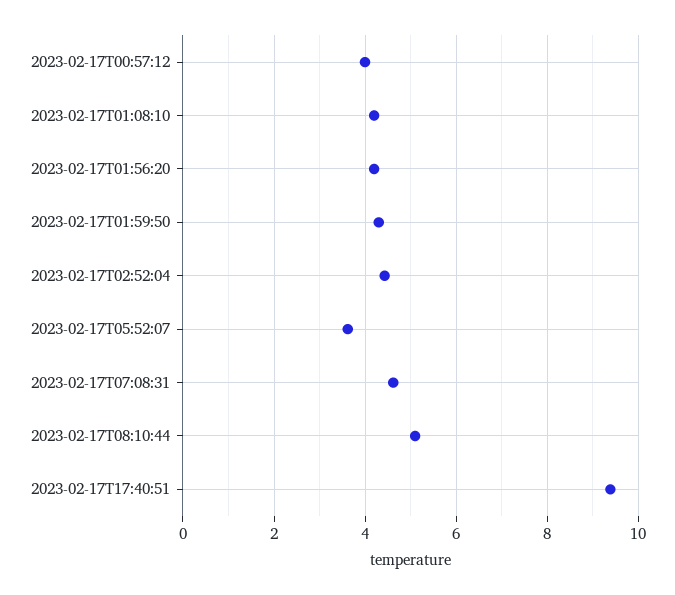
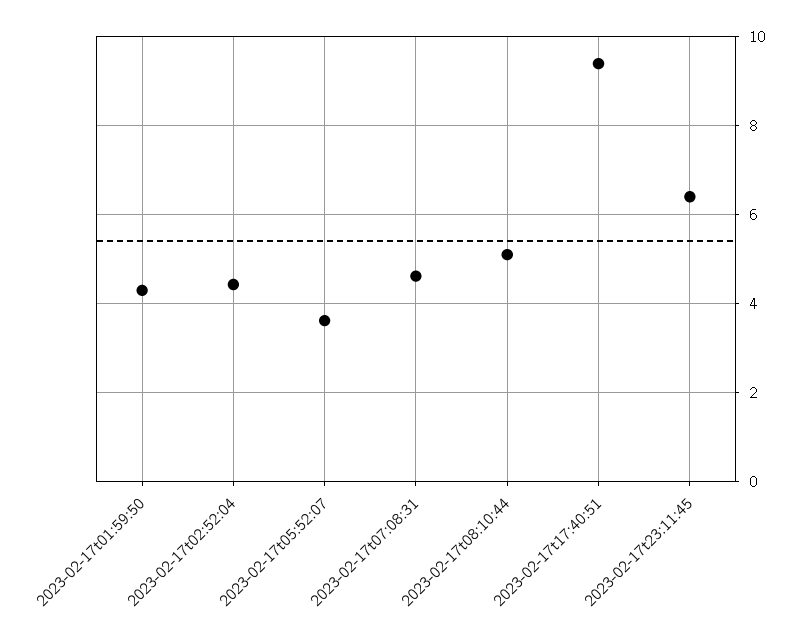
2023-02-17T00:57:12: 4 -> none
2023-02-17T01:08:10: 4.2 -> none
2023-02-17T01:56:20: 4.2 -> none
2023-02-17t23:11:45: none -> 6.4

